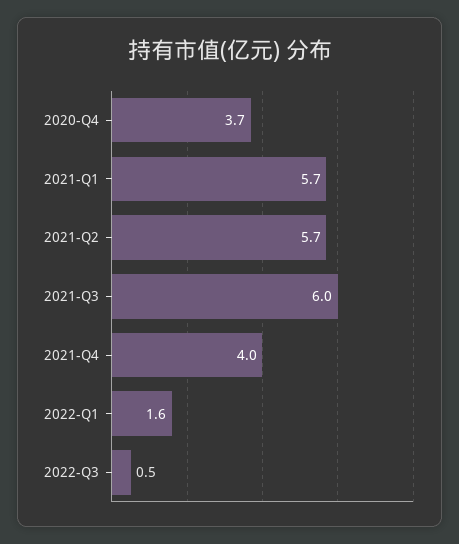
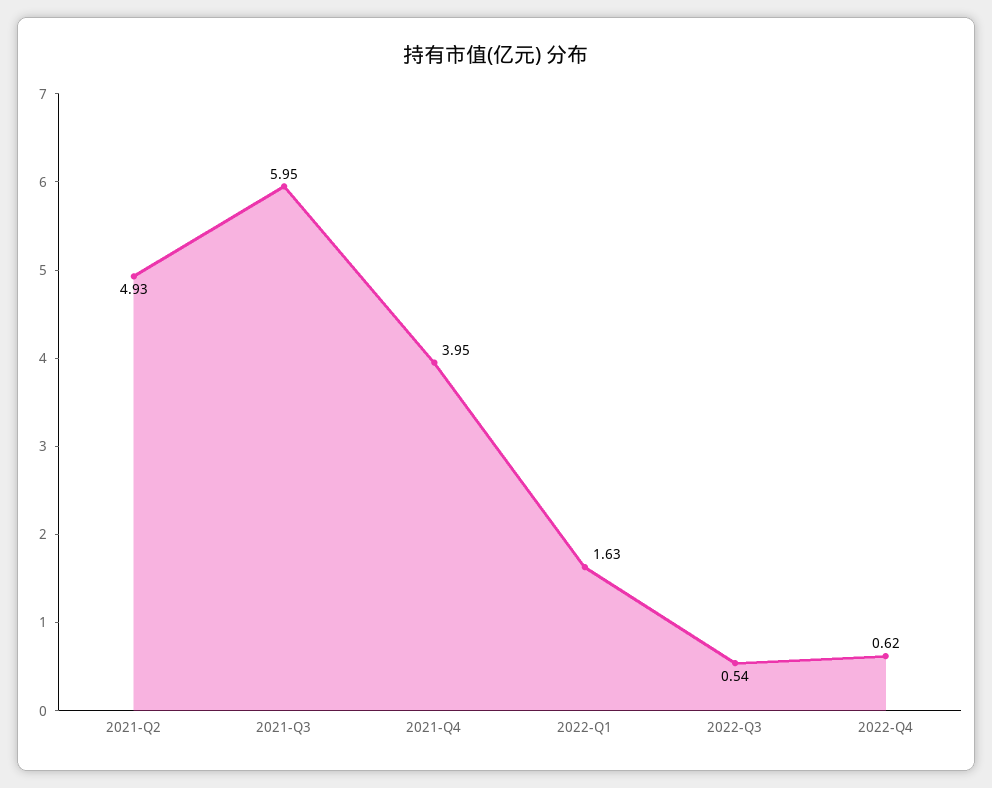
2020-Q4: 3.7 -> none
2021-Q1: 5.7 -> none
2021-Q2: 5.7 -> 4.93
2022-Q4: none -> 0.62

